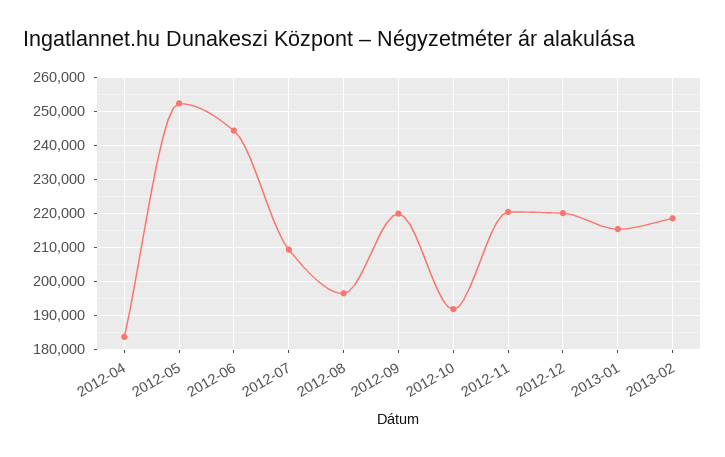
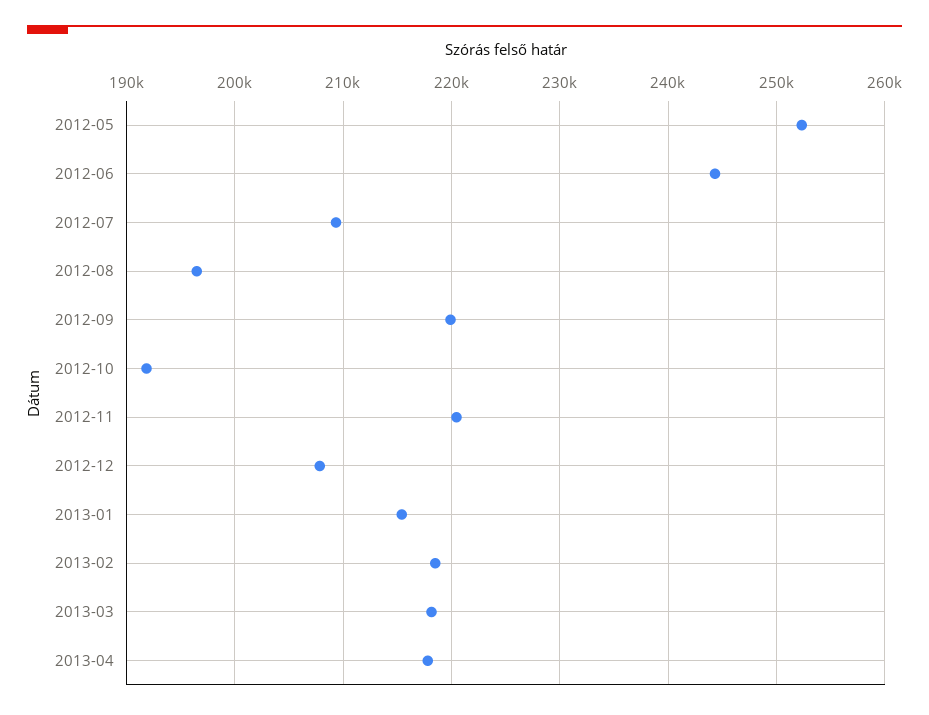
2012-04: 184000 -> none
2012-12: 220000 -> 208000
2013-03: none -> 218000
2013-04: none -> 218000

